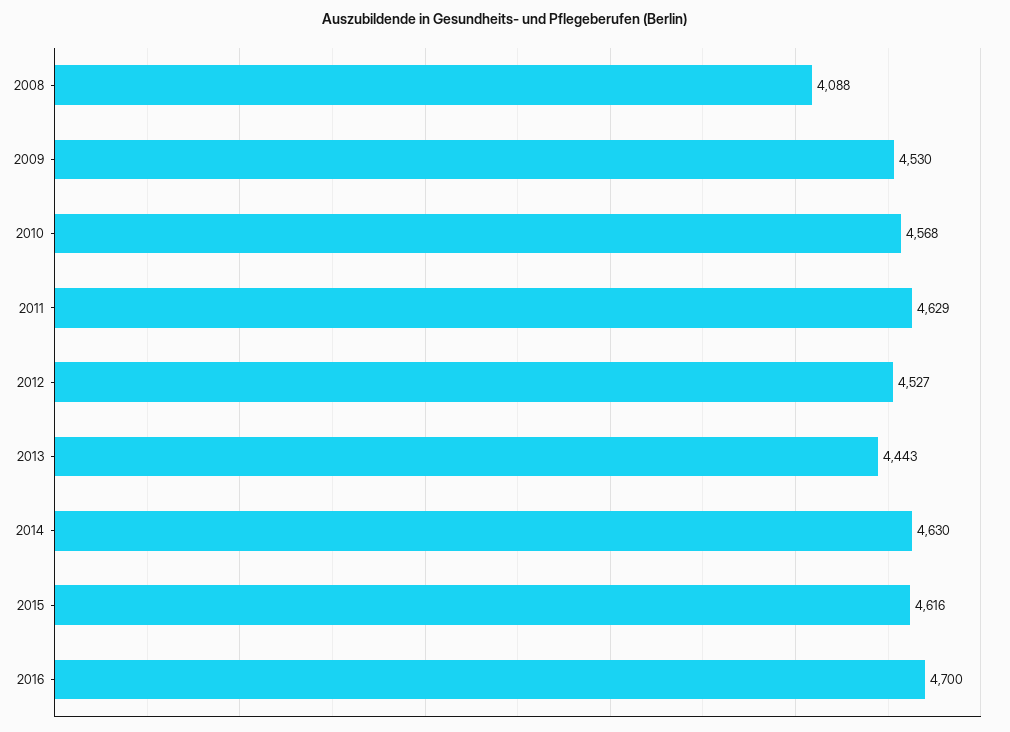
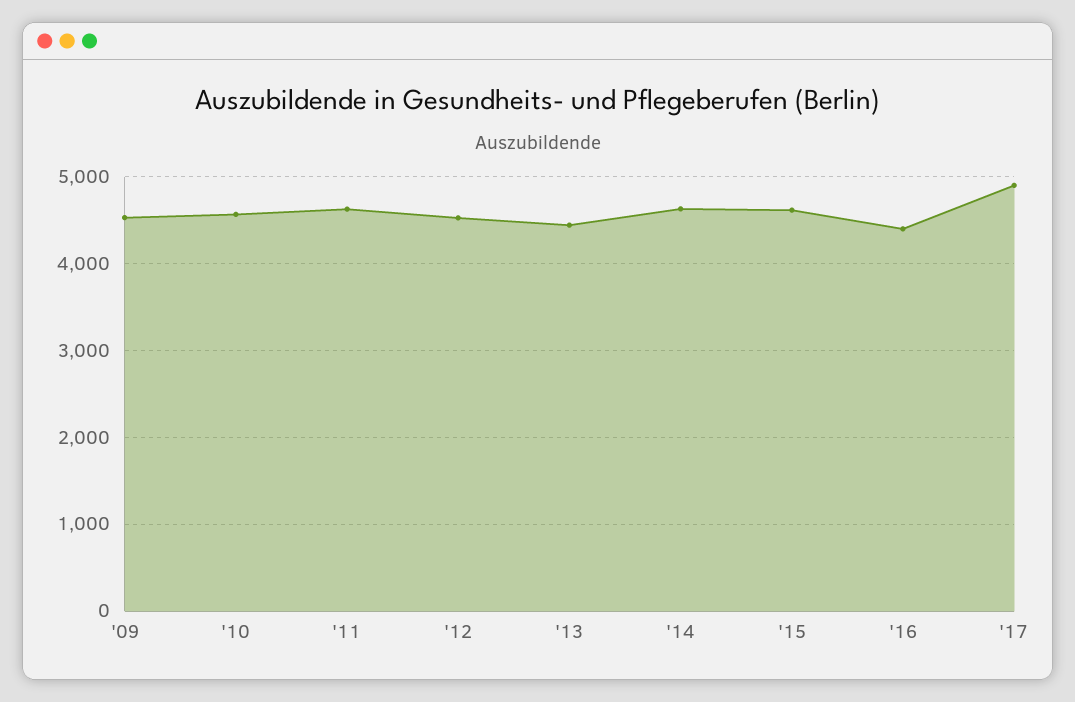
2008: 4088 -> none
2016: 4700 -> 4400
'17: none -> 4900

